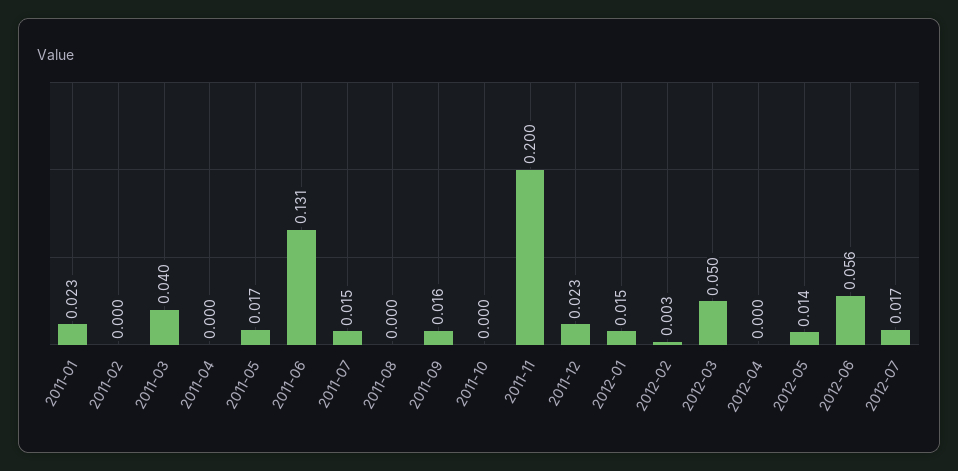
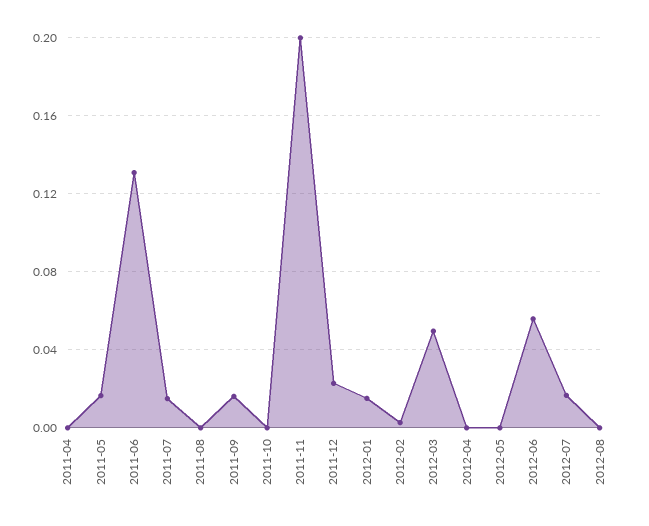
2011-01: 0.023 -> none
2011-02: 0 -> none
2011-03: 0.04 -> none
2012-05: 0.014 -> 0
2012-08: none -> 0

